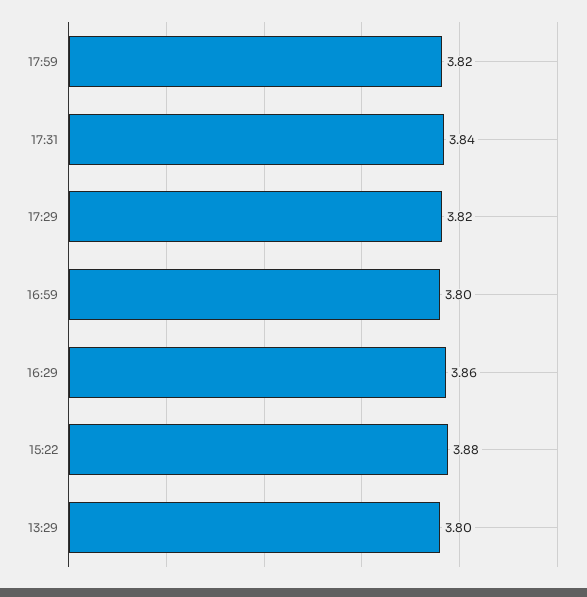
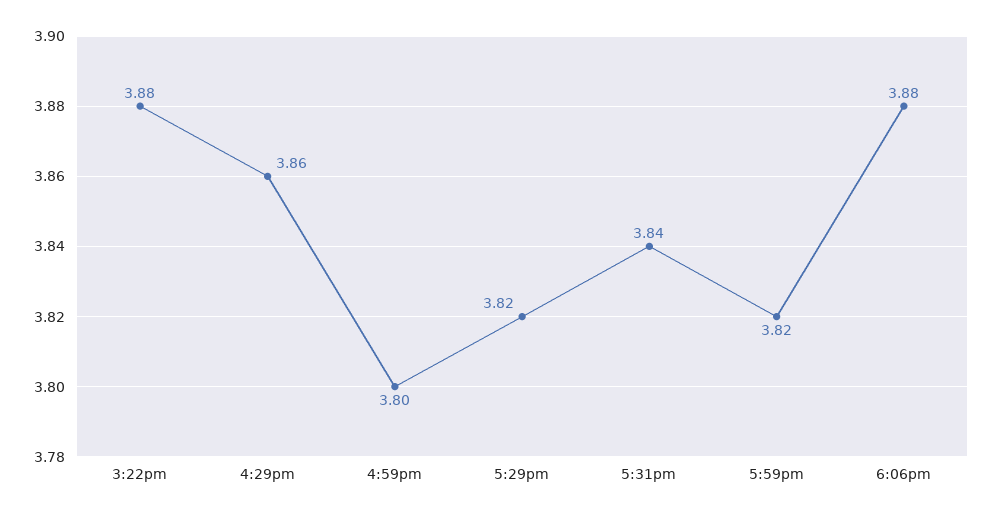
13:29: 3.8 -> none
6:06pm: none -> 3.88

